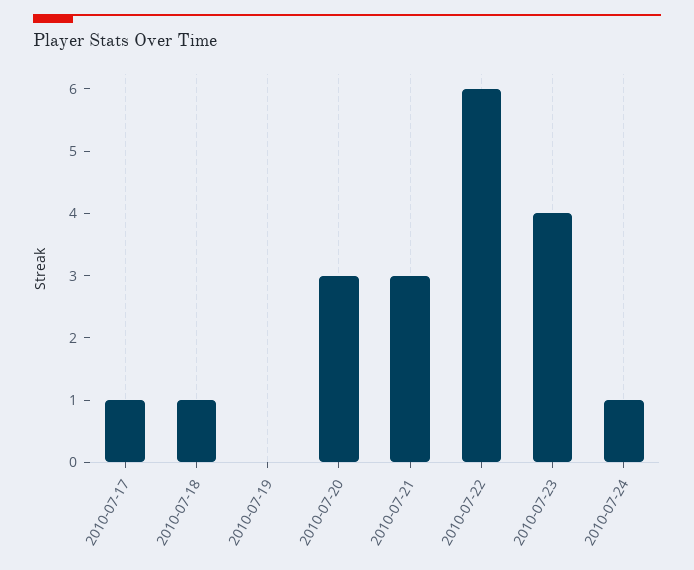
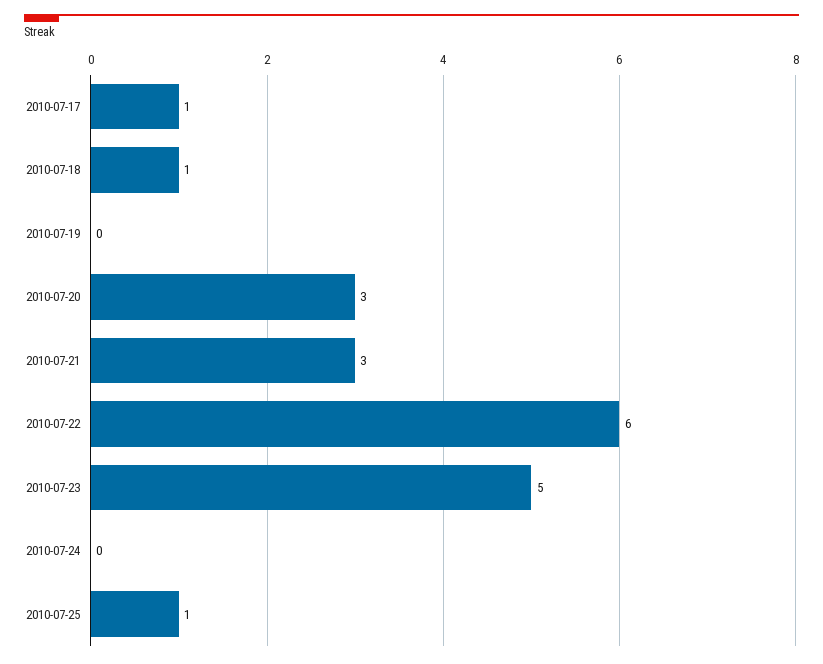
2010-07-23: 4 -> 5
2010-07-24: 1 -> 0
2010-07-25: none -> 1

